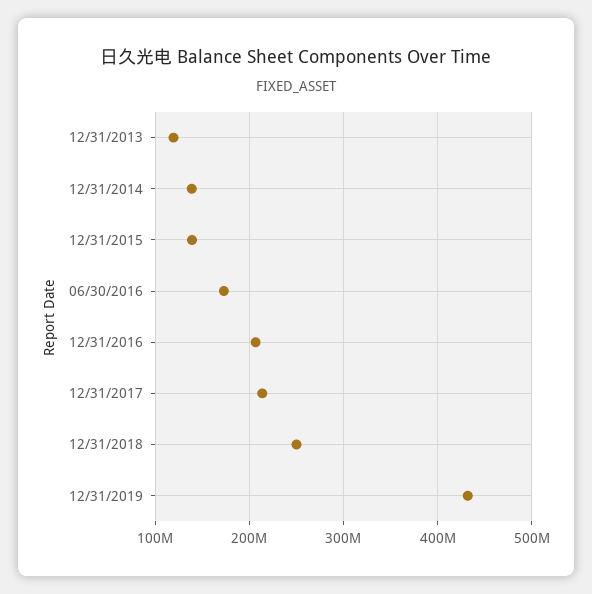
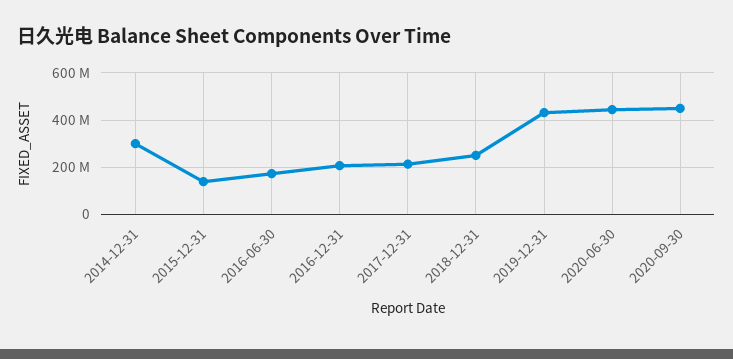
12/31/2013: 120000000 -> none
12/31/2014: 140000000 -> 300000000
2020-06-30: none -> 450000000
2020-09-30: none -> 450000000

